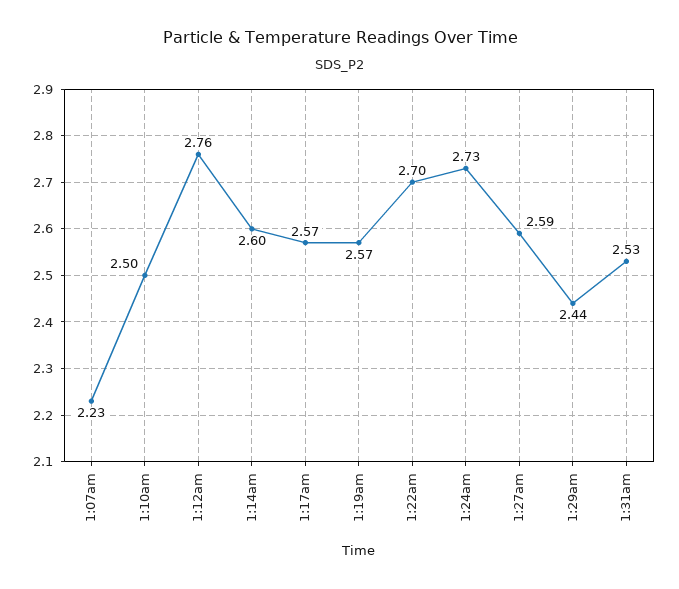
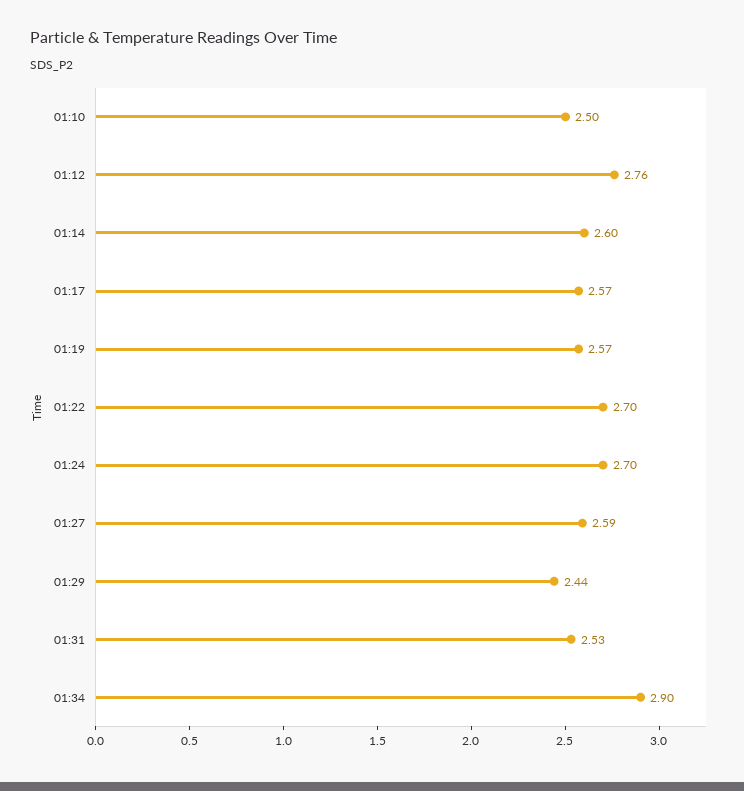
1:07am: 2.23 -> none
1:24am: 2.73 -> 2.7
01:34: none -> 2.9

